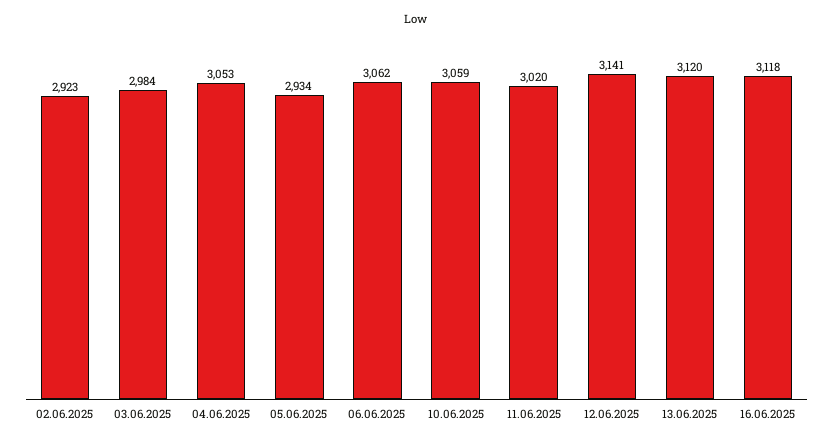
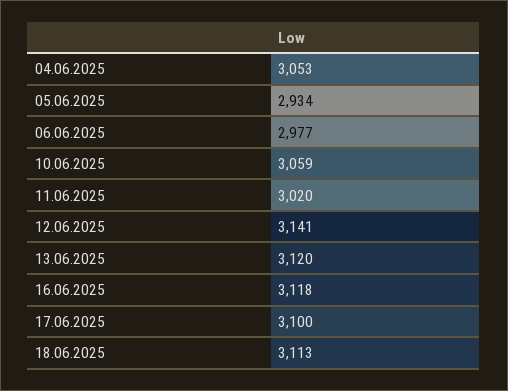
02.06.2025: 2923 -> none
03.06.2025: 2984 -> none
06.06.2025: 3062 -> 2977
17.06.2025: none -> 3100
18.06.2025: none -> 3113

